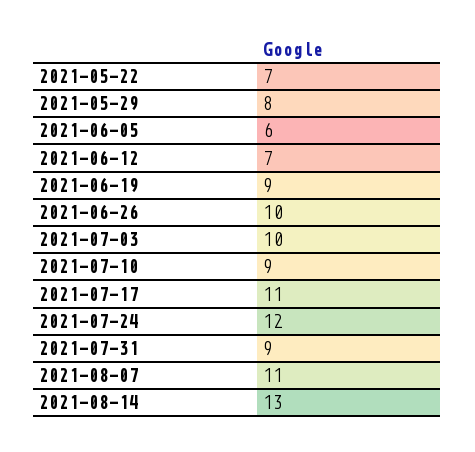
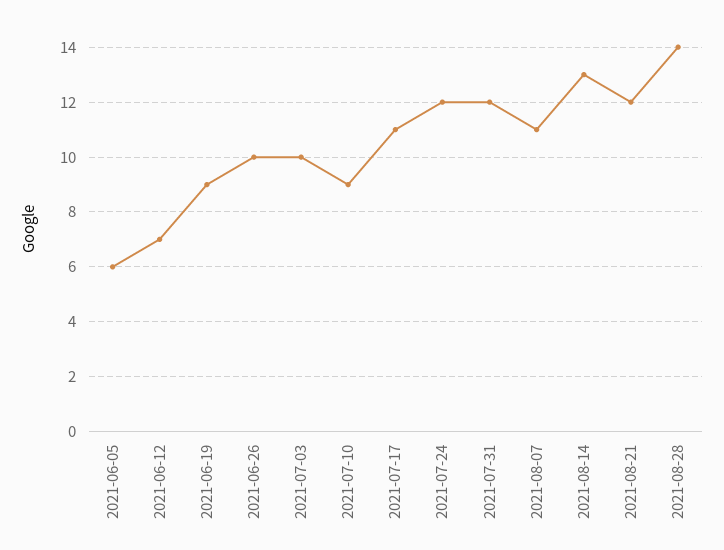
2021-05-22: 7 -> none
2021-05-29: 8 -> none
2021-07-31: 9 -> 12
2021-08-21: none -> 12
2021-08-28: none -> 14

